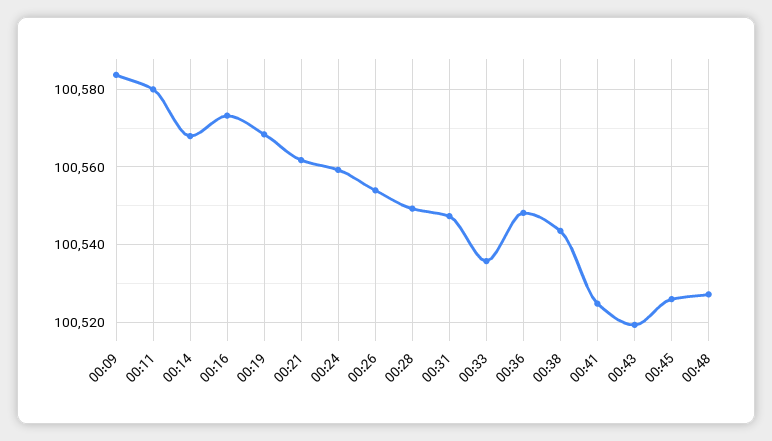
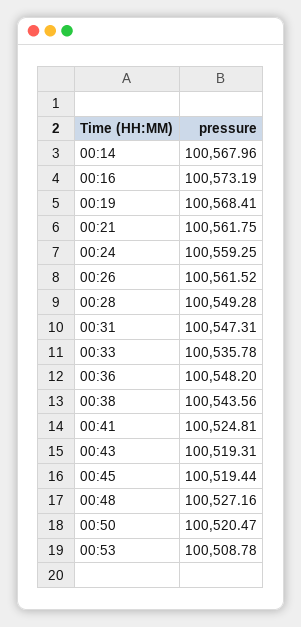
00:09: 100584 -> none
00:11: 100580 -> none
00:26: 100554 -> 100561.52
00:45: 100526 -> 100519.44
00:50: none -> 100520.47
00:53: none -> 100508.78

